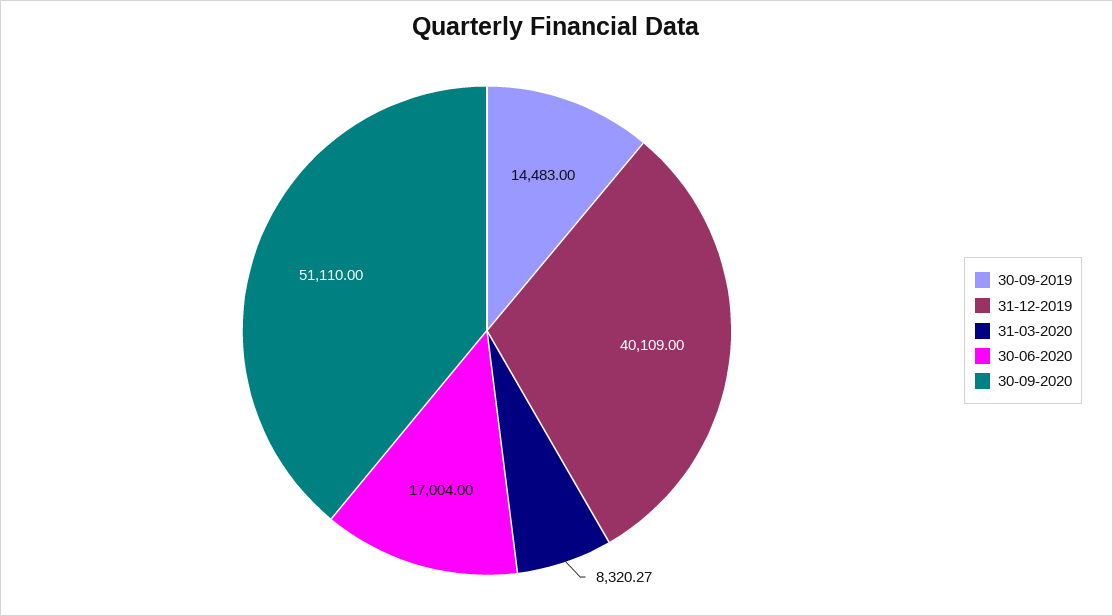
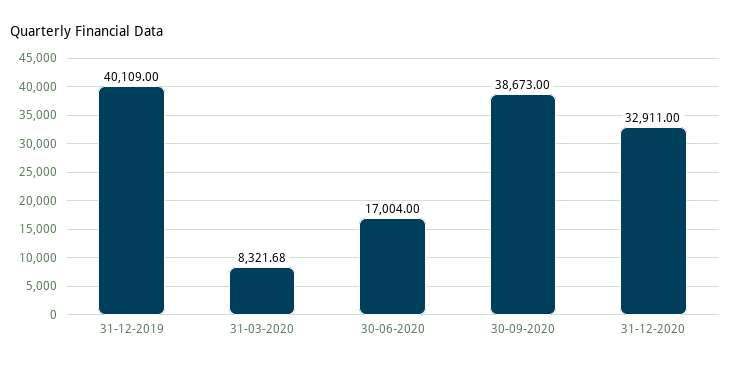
30-09-2019: 14483 -> none
31-03-2020: 8320.27 -> 8321.68
30-09-2020: 51110 -> 38673
31-12-2020: none -> 32911

